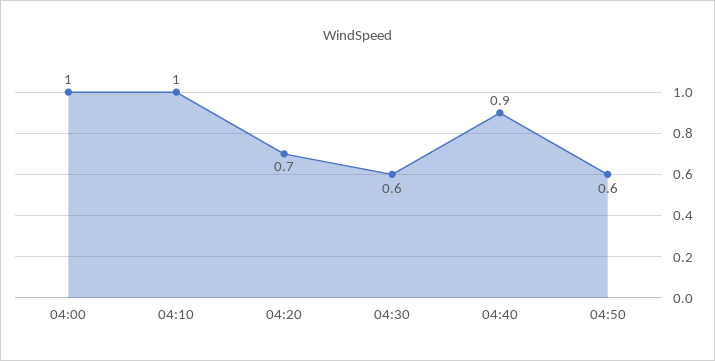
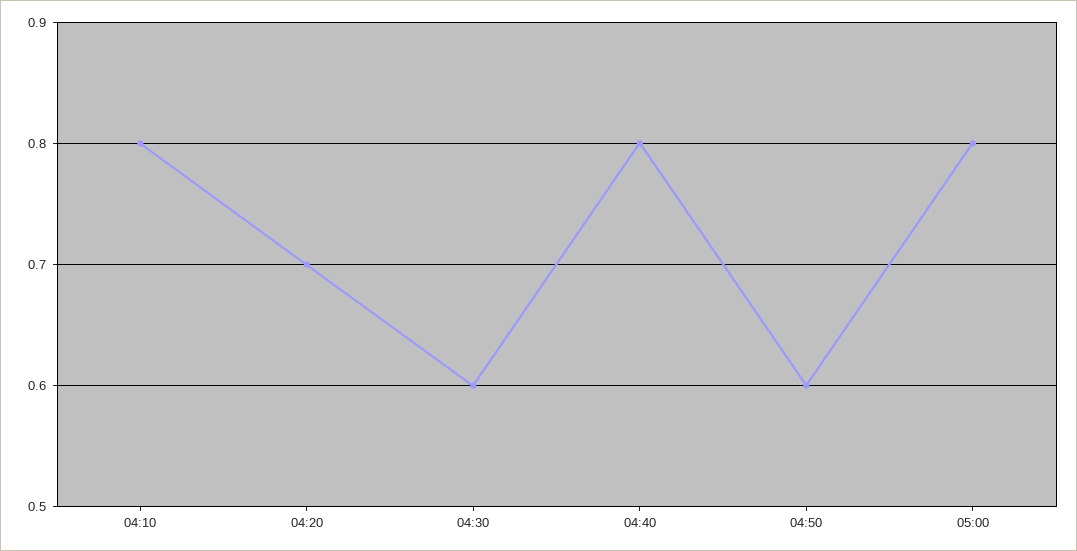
04:00: 1 -> none
04:10: 1 -> 0.8
04:40: 0.9 -> 0.8
05:00: none -> 0.8

